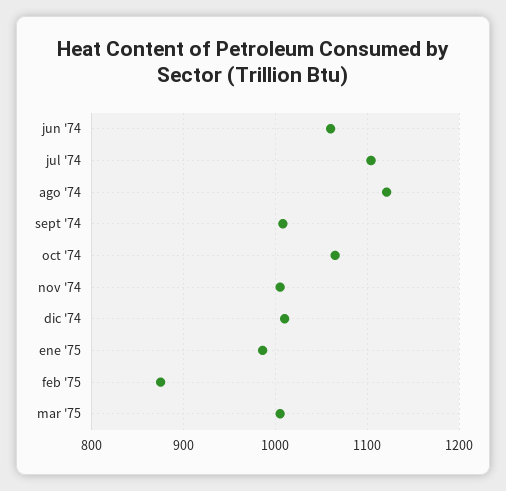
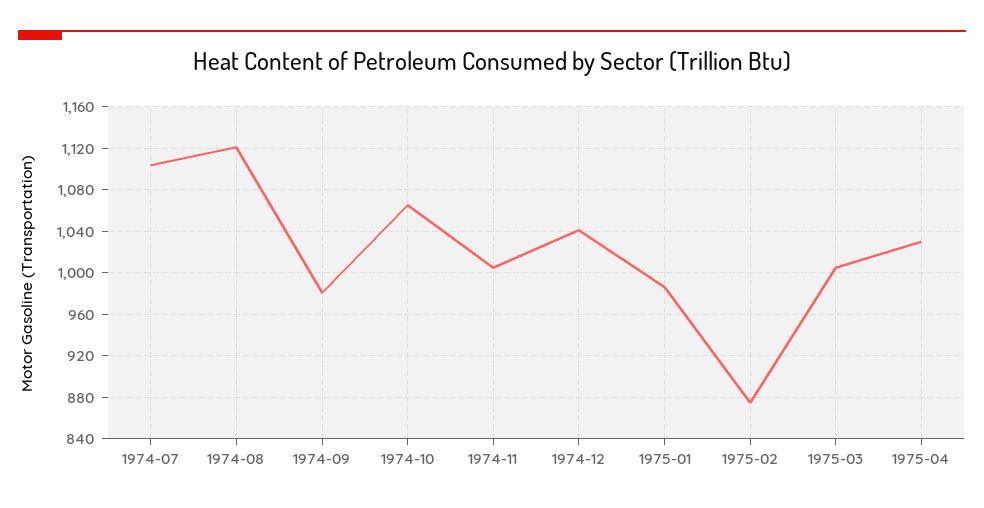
jun '74: 1060 -> none
sept '74: 1010 -> 980
dic '74: 1010 -> 1040
1975-04: none -> 1030

